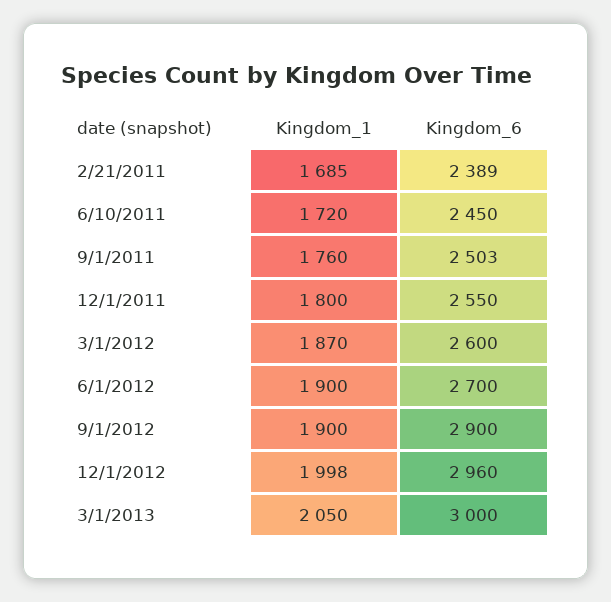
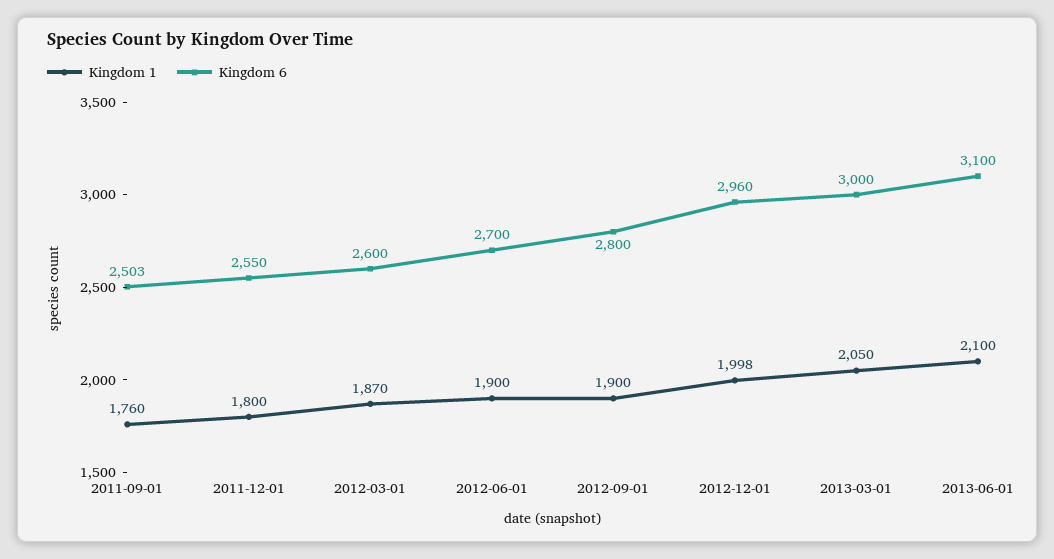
Kingdom_1, 2/21/2011: 1685 -> none
Kingdom_6, 2/21/2011: 2389 -> none
Kingdom_1, 6/10/2011: 1720 -> none
Kingdom_6, 6/10/2011: 2450 -> none
Kingdom_6, 9/1/2012: 2900 -> 2800
Kingdom_1, 2013-06-01: none -> 2100
Kingdom_6, 2013-06-01: none -> 3100

